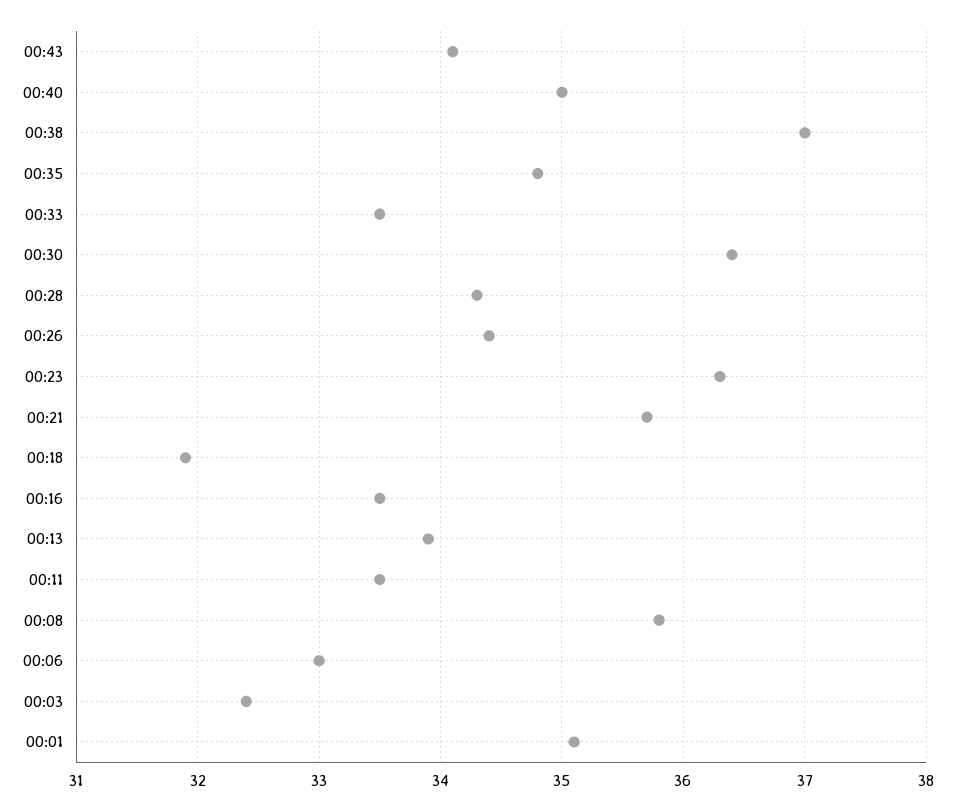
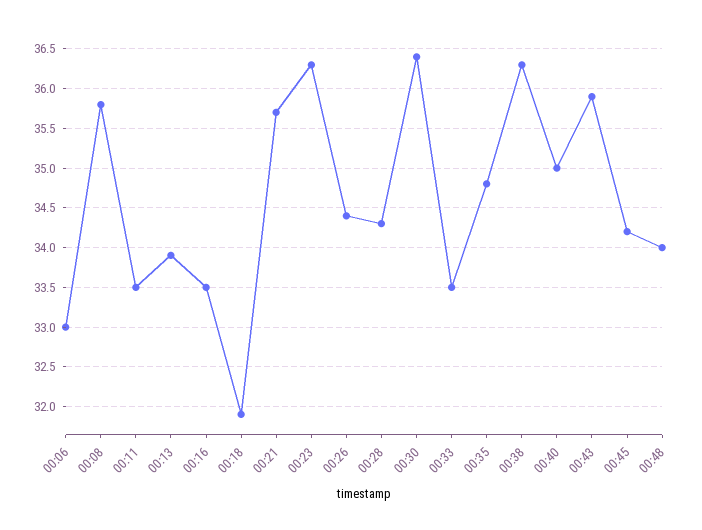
00:43: 34.1 -> 35.9
00:38: 37 -> 36.3
00:03: 32.4 -> none
00:01: 35.1 -> none
00:45: none -> 34.2
00:48: none -> 34

